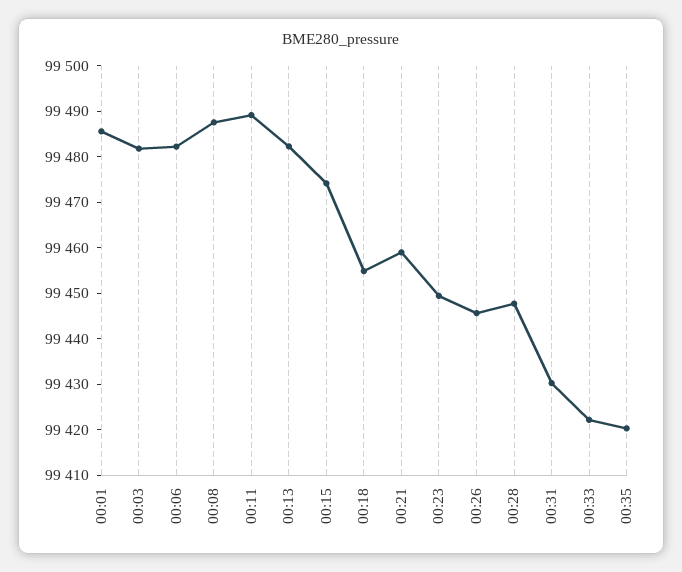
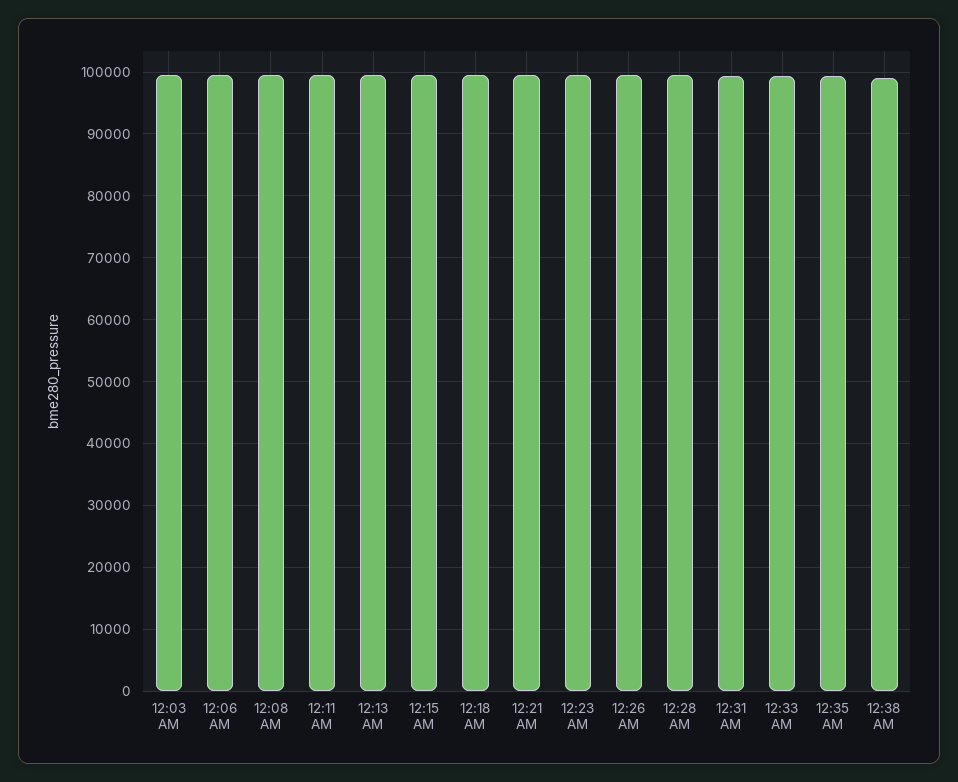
00:01: 99486 -> none
12:38 AM: none -> 99000

